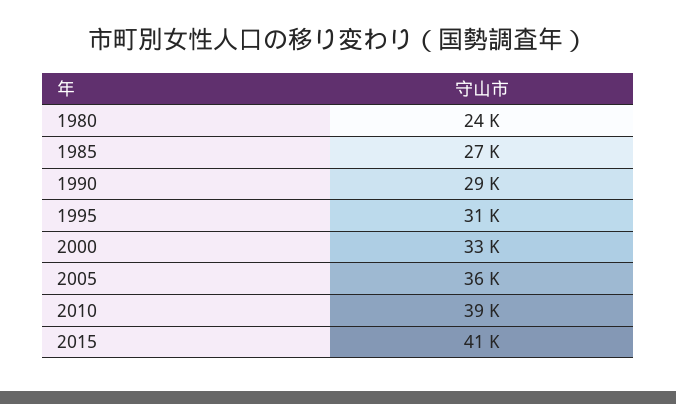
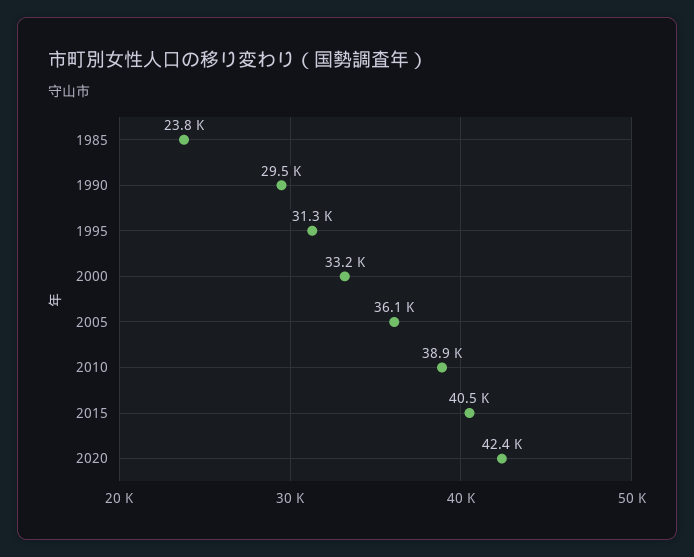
1980: 24000 -> none
1985: 27000 -> 23800
2020: none -> 42400

